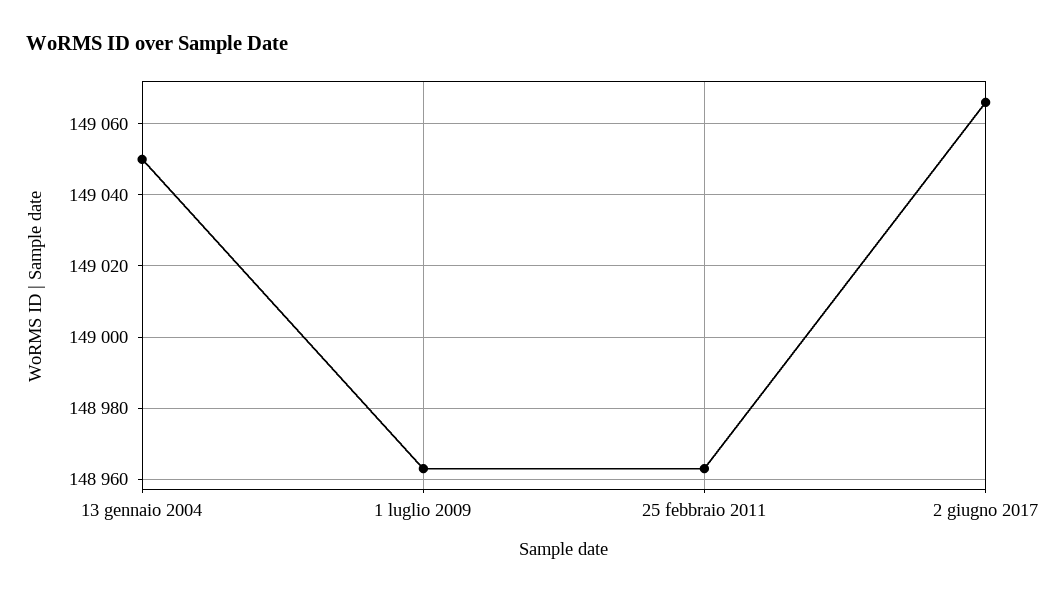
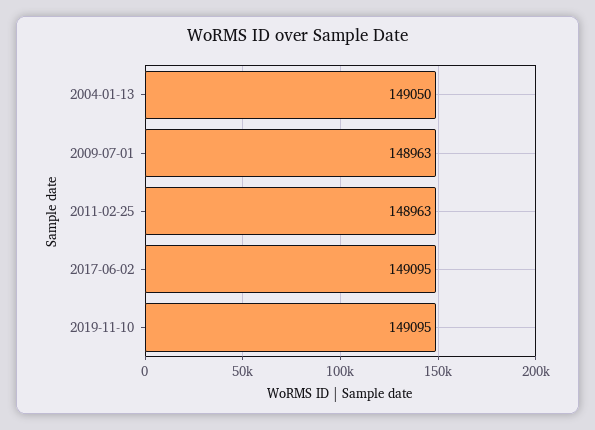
2 giugno 2017: 149065 -> 149095
2019-11-10: none -> 149095

